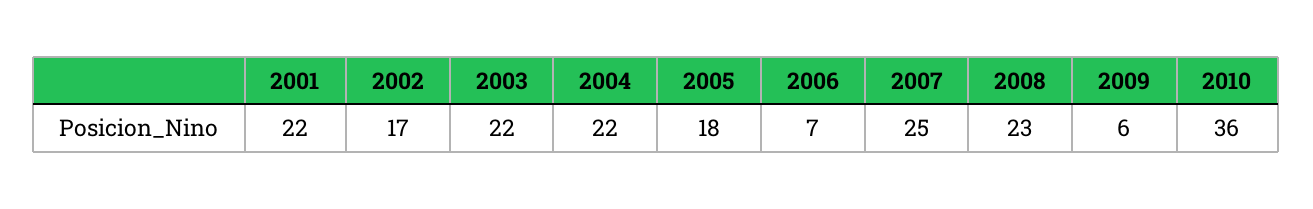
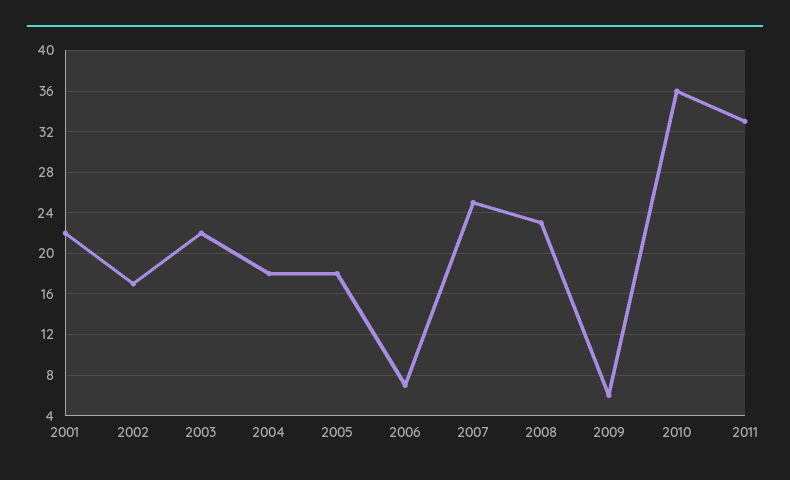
2004: 22 -> 18
2011: none -> 33

